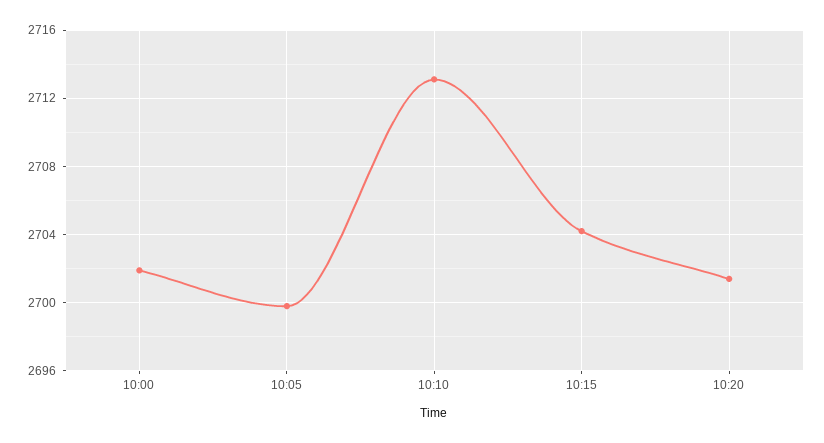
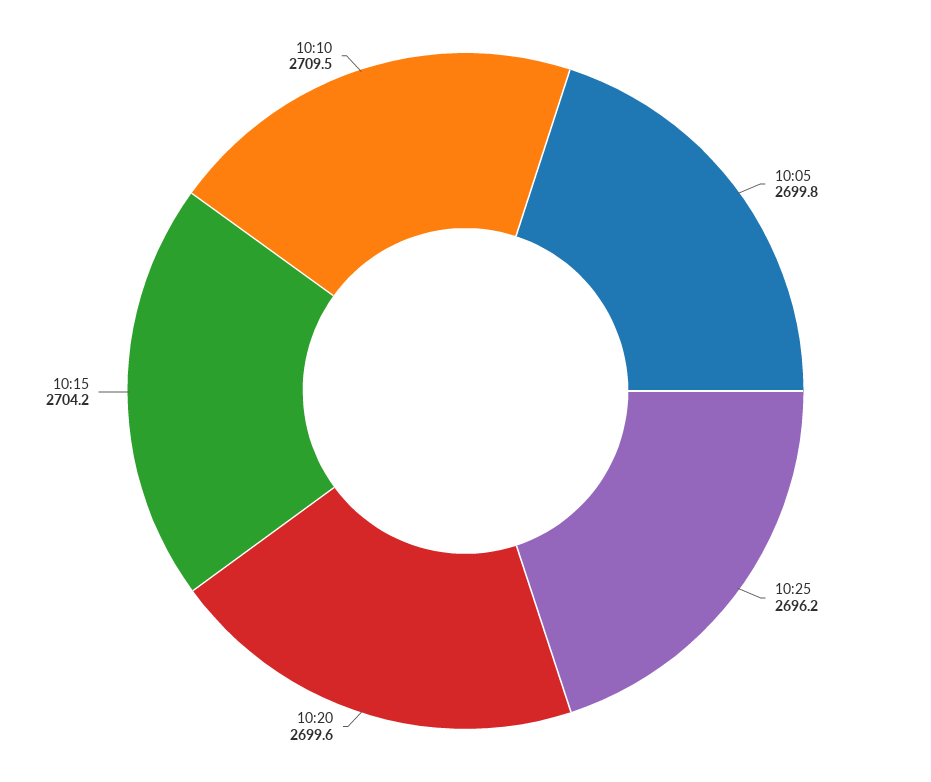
10:00: 2702 -> none
10:10: 2713 -> 2709.5
10:20: 2701.5 -> 2699.6
10:25: none -> 2696.2

